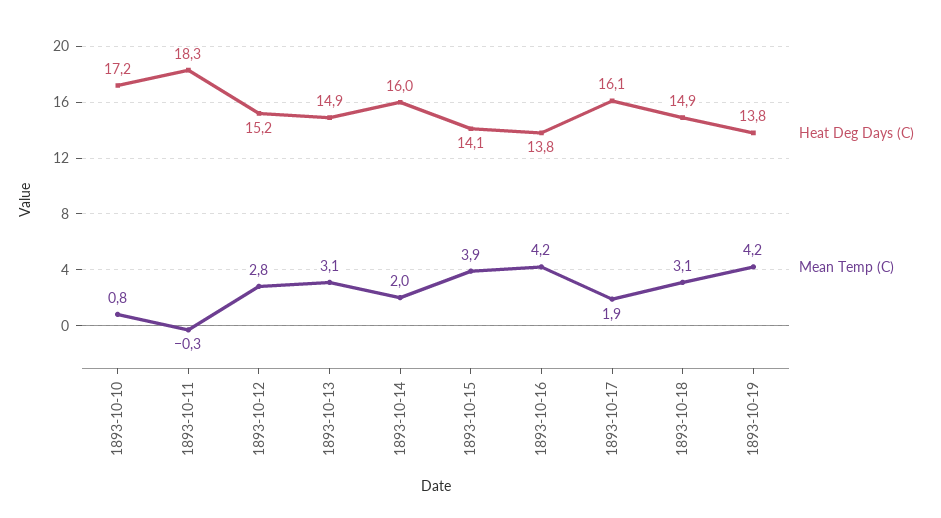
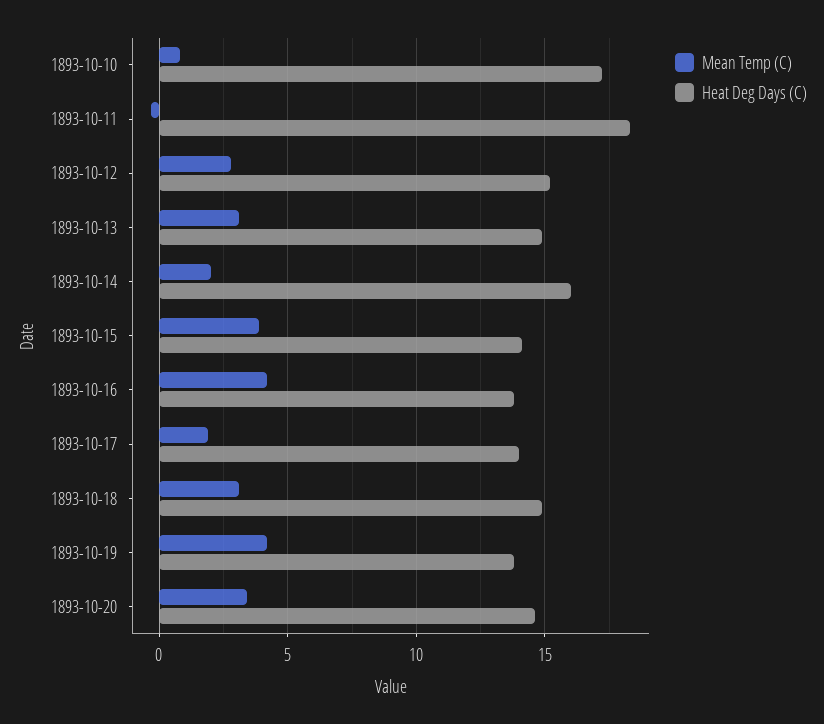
Heat Deg Days (C), 1893-10-17: 16.1 -> 14
Mean Temp (C), 1893-10-20: none -> 3.5
Heat Deg Days (C), 1893-10-20: none -> 14.5

